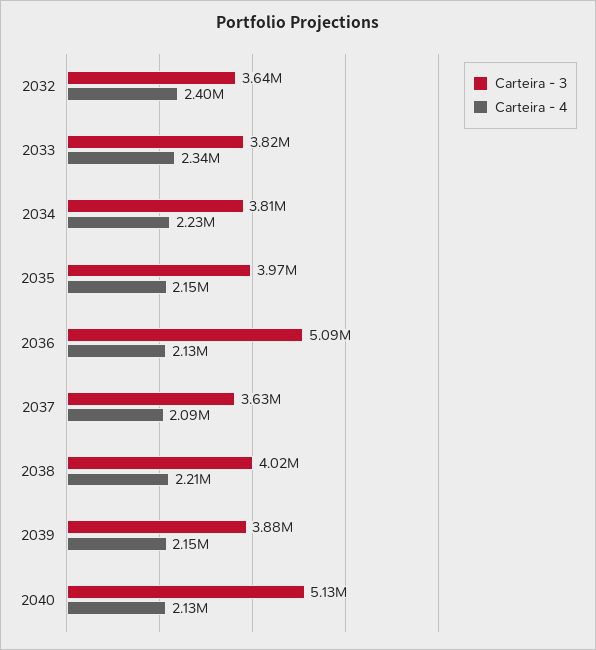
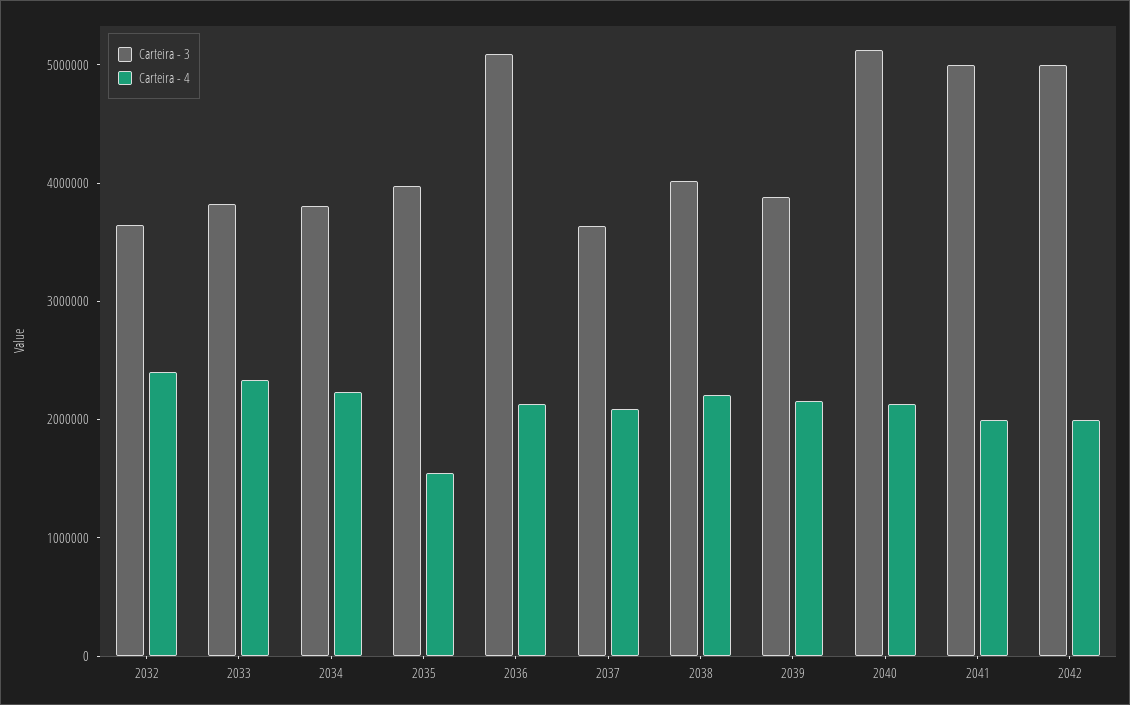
Carteira - 4, 2035: 2150000 -> 1600000
Carteira - 3, 2041: none -> 5000000
Carteira - 4, 2041: none -> 2000000
Carteira - 3, 2042: none -> 5000000
Carteira - 4, 2042: none -> 2000000

